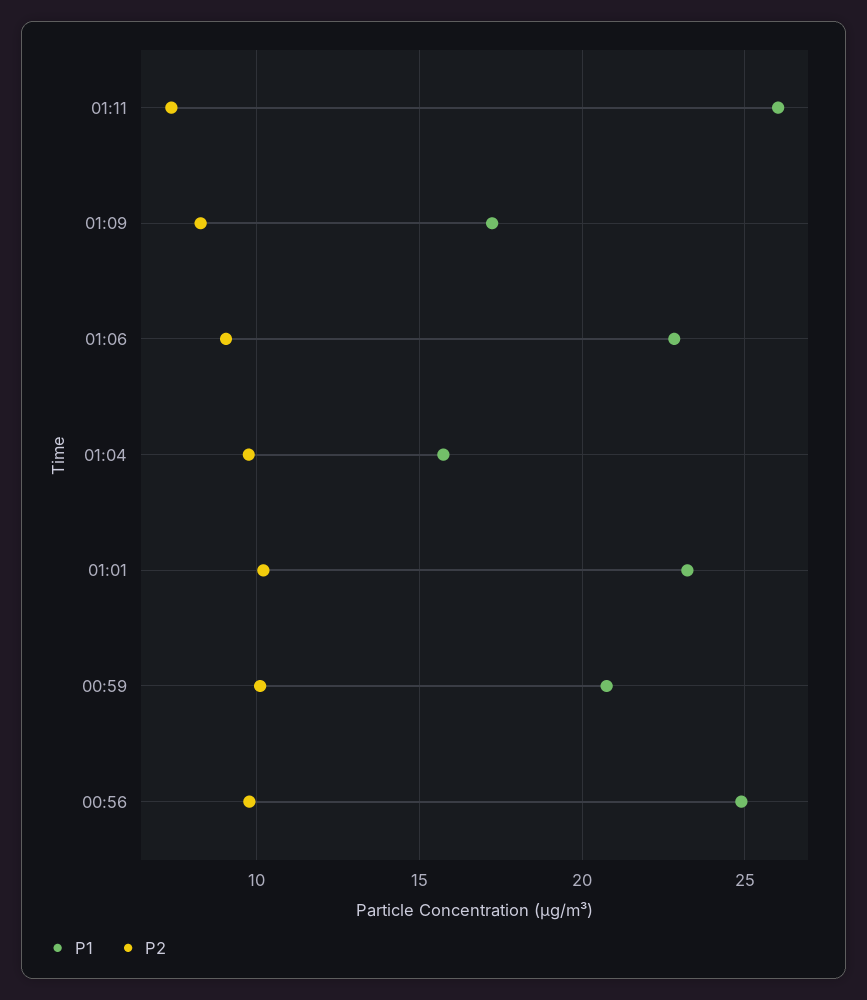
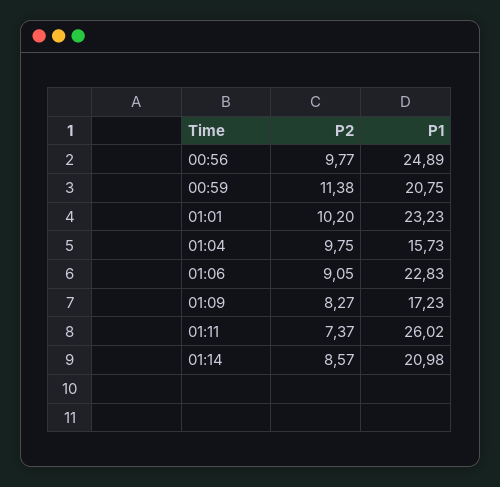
P2, 00:59: 10 -> 11.38
P2, 01:14: none -> 8.57
P1, 01:14: none -> 20.98

